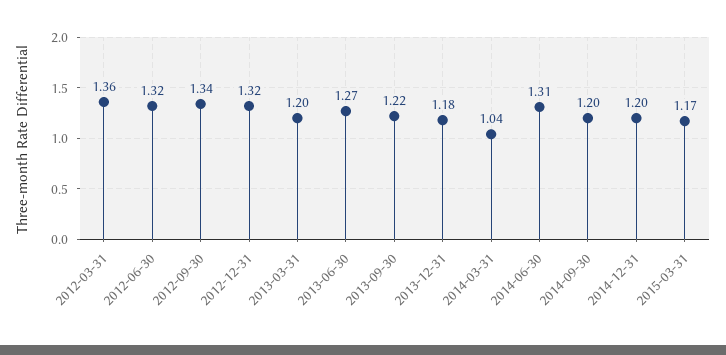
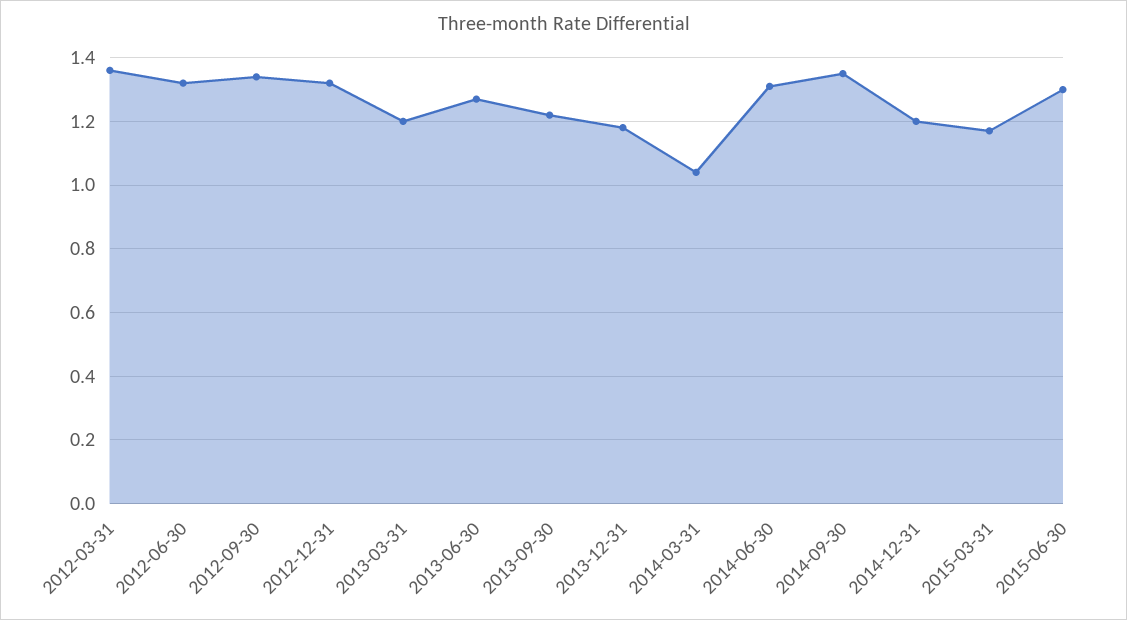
2014-09-30: 1.2 -> 1.35
2015-06-30: none -> 1.3

